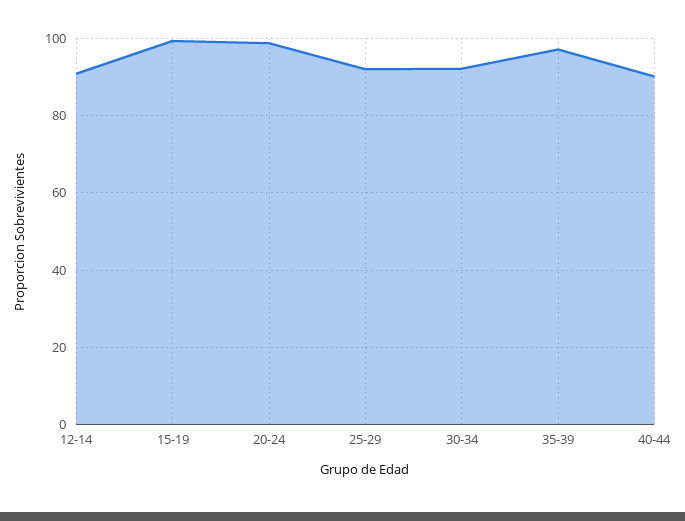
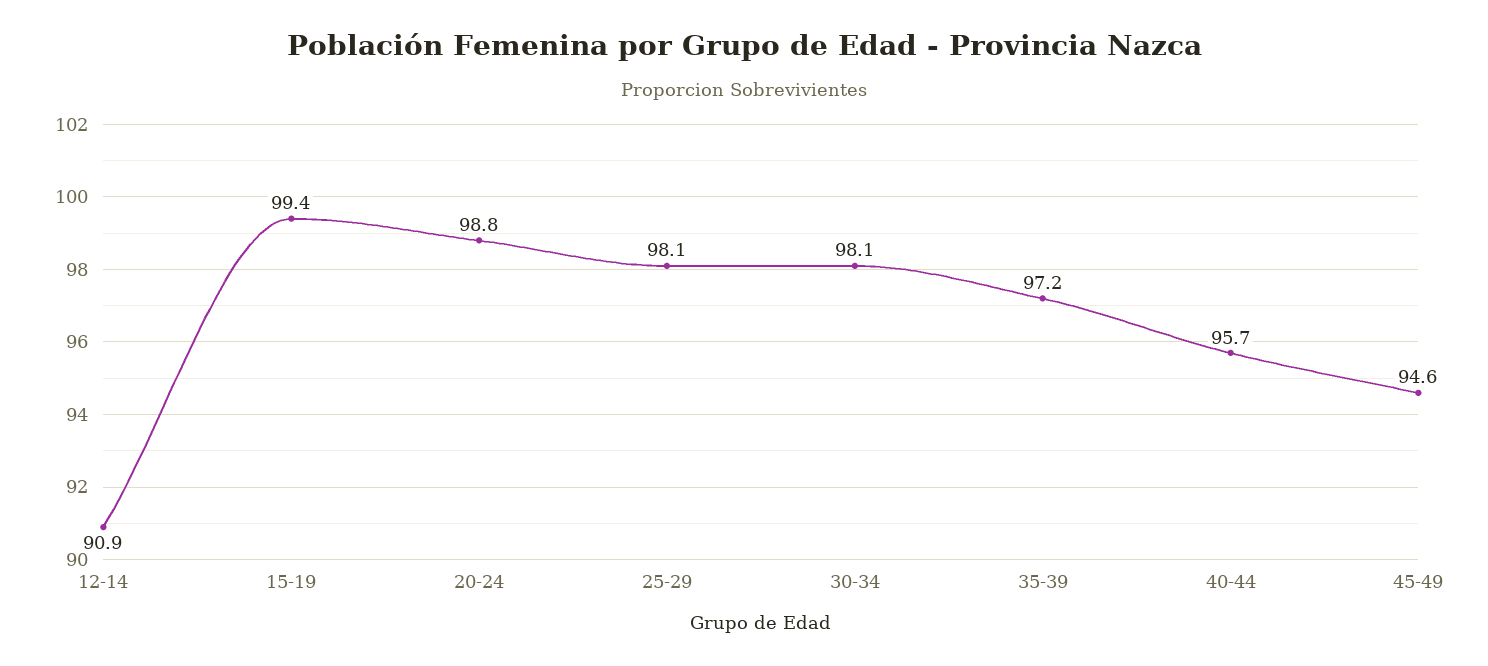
25-29: 92 -> 98.1
30-34: 92 -> 98.1
40-44: 90 -> 95.7
45-49: none -> 94.6

